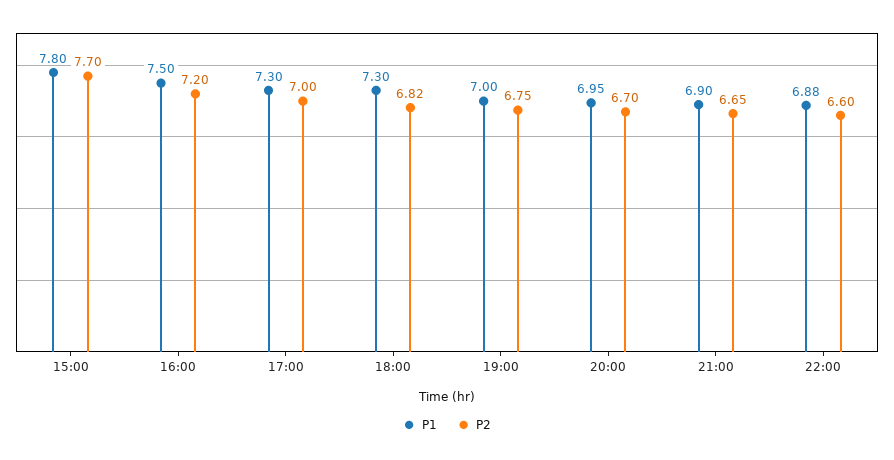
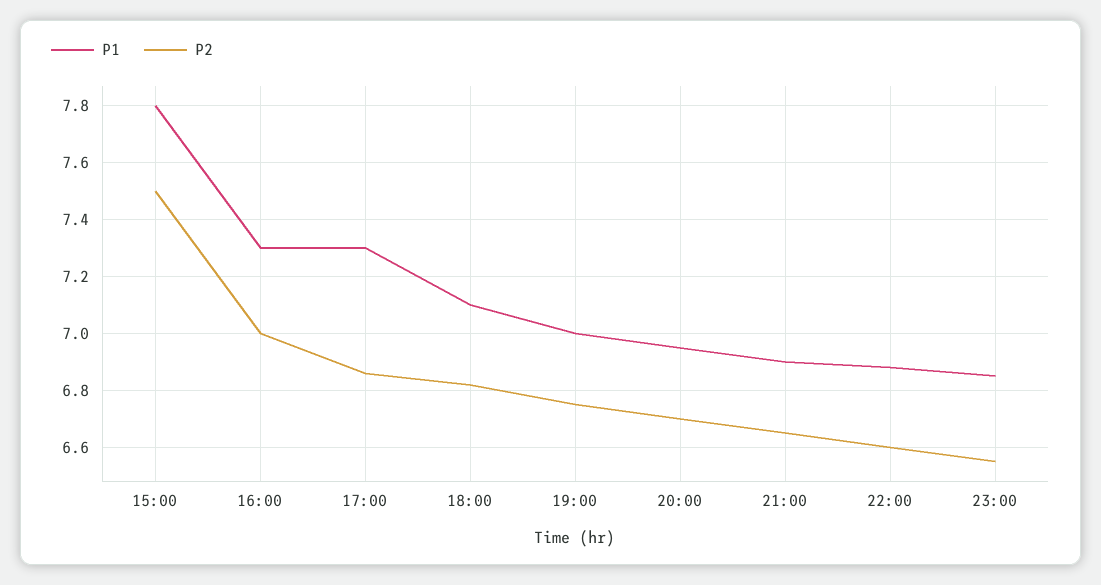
P2, 15:00: 7.7 -> 7.5
P1, 16:00: 7.5 -> 7.3
P2, 16:00: 7.2 -> 7
P2, 17:00: 7 -> 6.85
P1, 18:00: 7.3 -> 7.1
P1, 23:00: none -> 6.85
P2, 23:00: none -> 6.55

